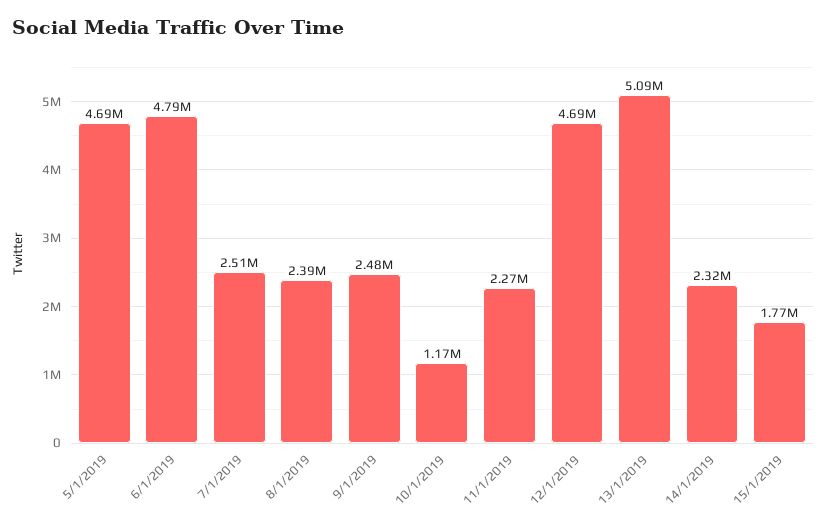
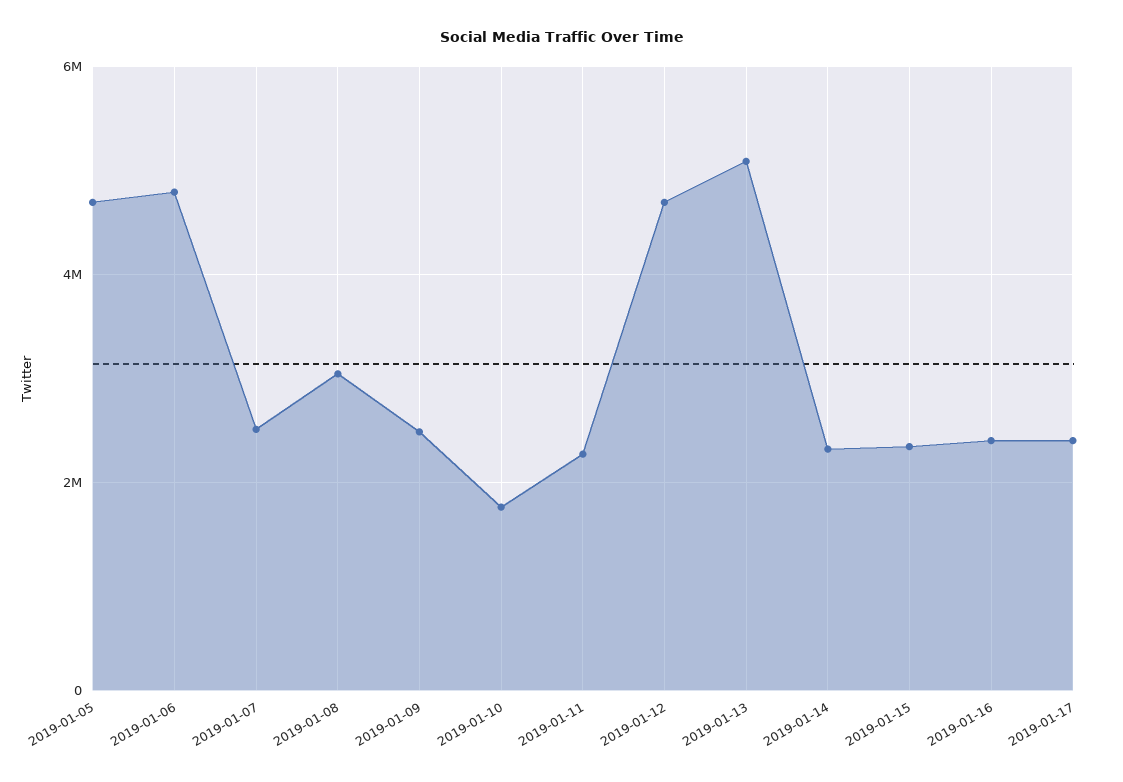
8/1/2019: 2390000 -> 3000000
10/1/2019: 1170000 -> 1800000
15/1/2019: 1770000 -> 2400000
2019-01-16: none -> 2400000
2019-01-17: none -> 2400000

